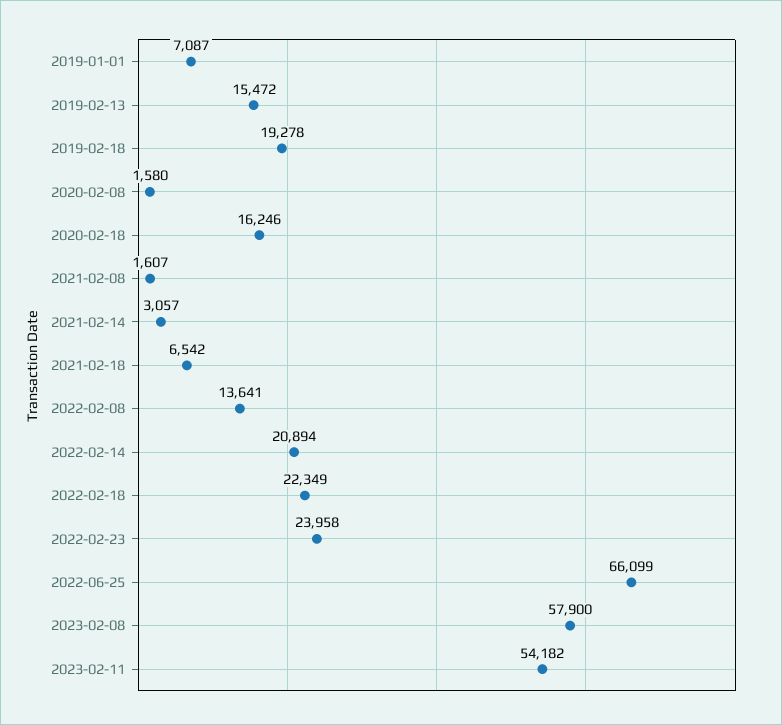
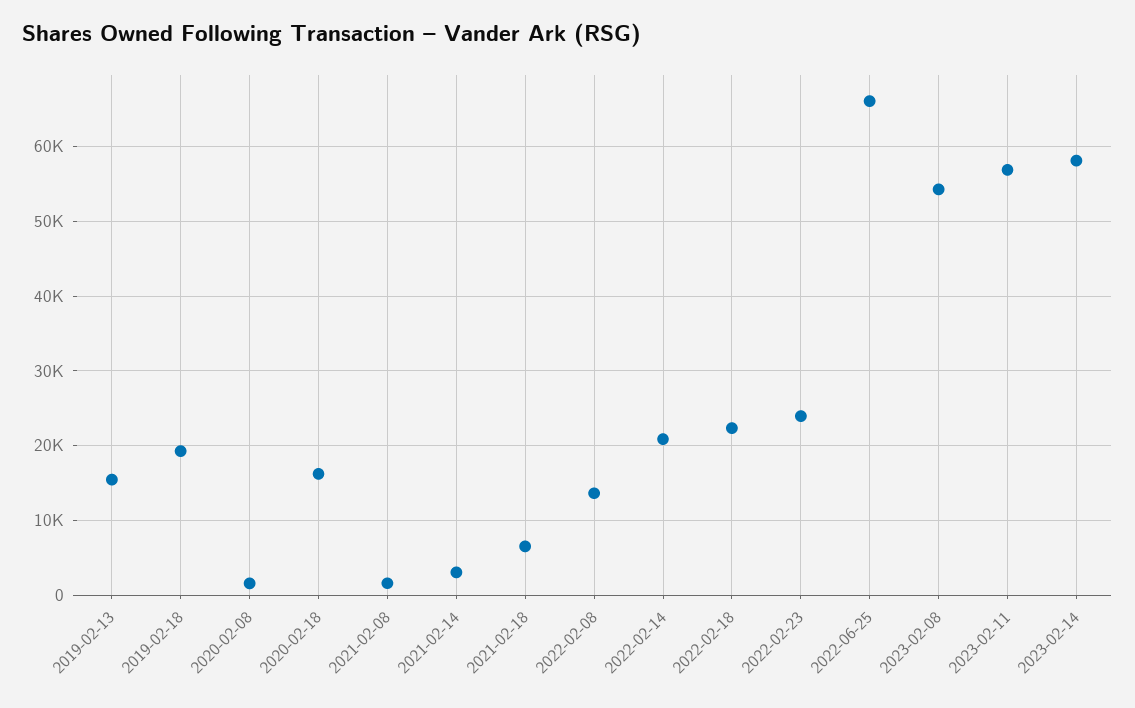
2019-01-01: 7087 -> none
2023-02-08: 57900 -> 54000
2023-02-11: 54182 -> 57000
2023-02-14: none -> 58000

